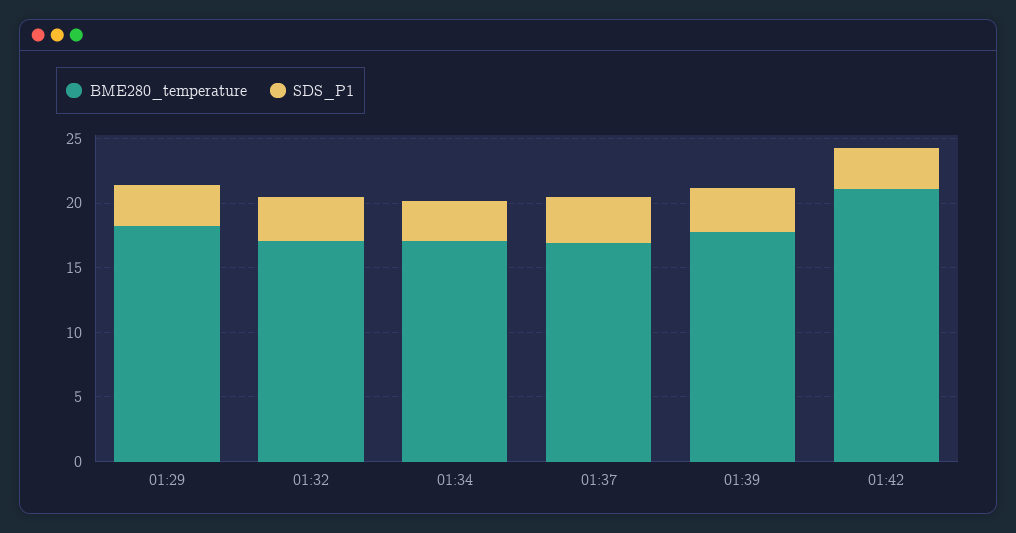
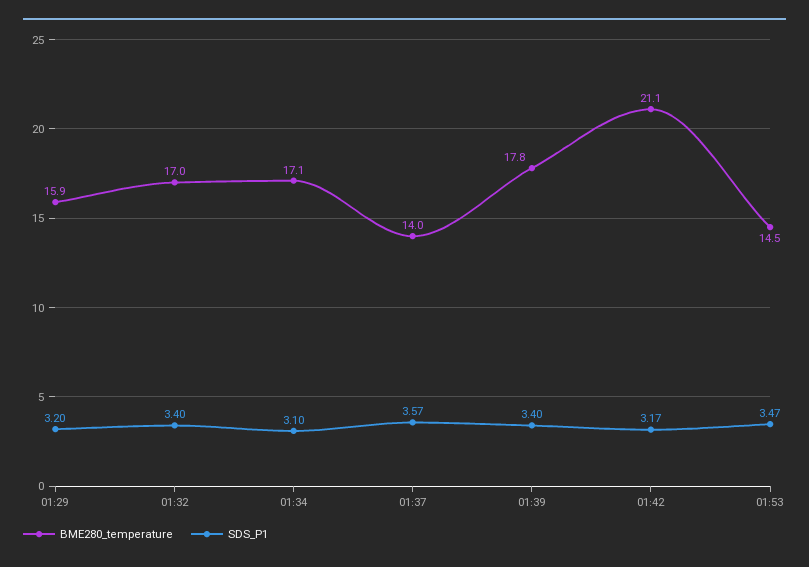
BME280_temperature, 01:29: 18 -> 15.9
BME280_temperature, 01:37: 17 -> 14
BME280_temperature, 01:53: none -> 14.5
SDS_P1, 01:53: none -> 3.47

